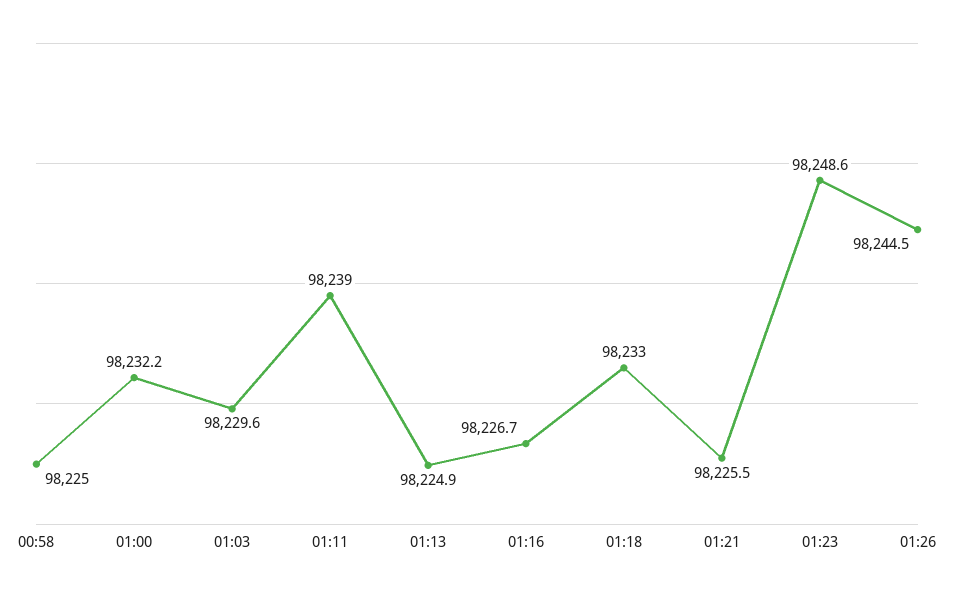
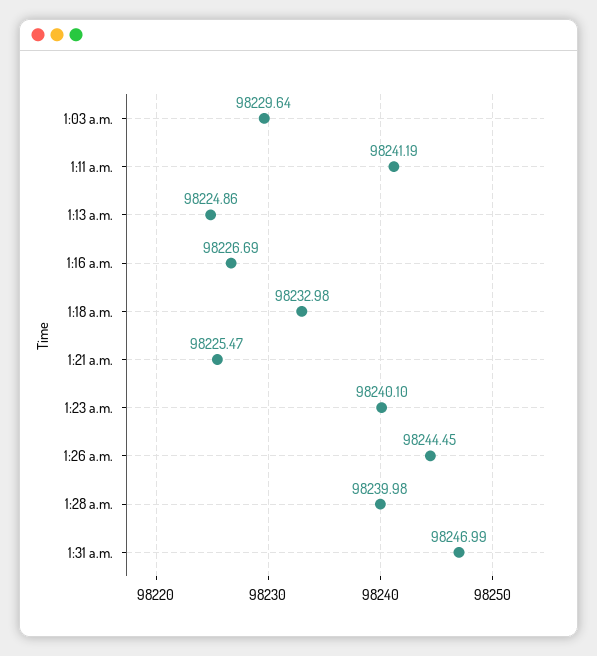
00:58: 98225 -> none
01:00: 98232.2 -> none
01:11: 98239 -> 98241.19
01:23: 98248.6 -> 98240.1
1:28 a.m.: none -> 98239.98
1:31 a.m.: none -> 98246.99

